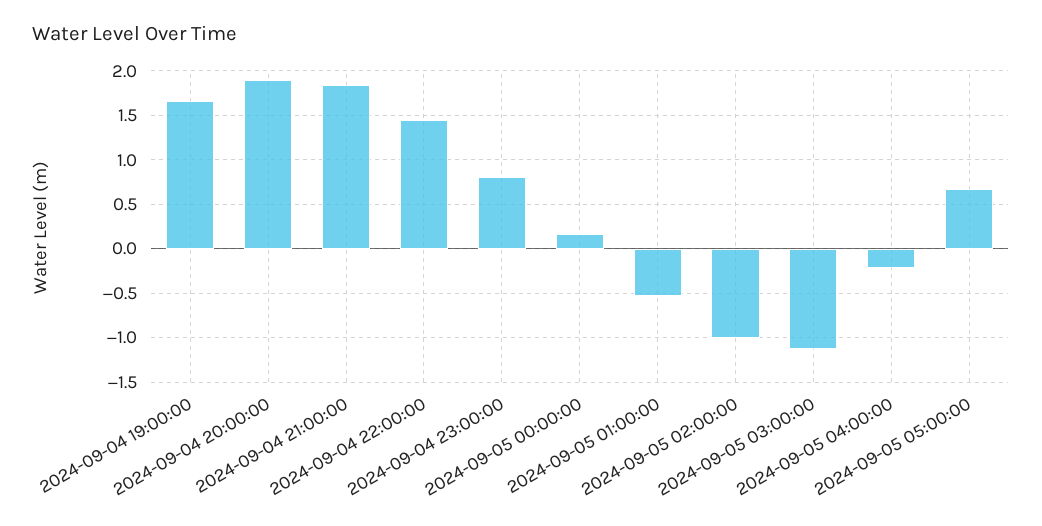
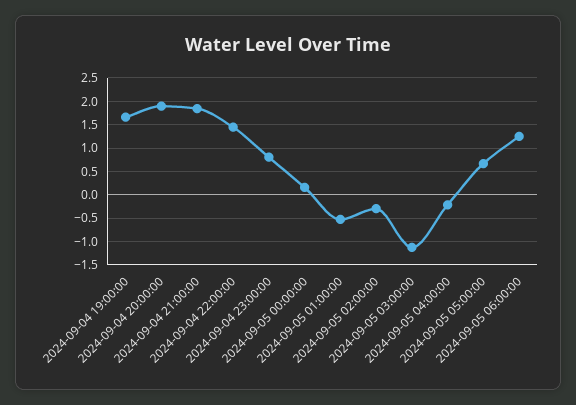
2024-09-05 02:00:00: -1 -> -0.25
2024-09-05 06:00:00: none -> 1.25

